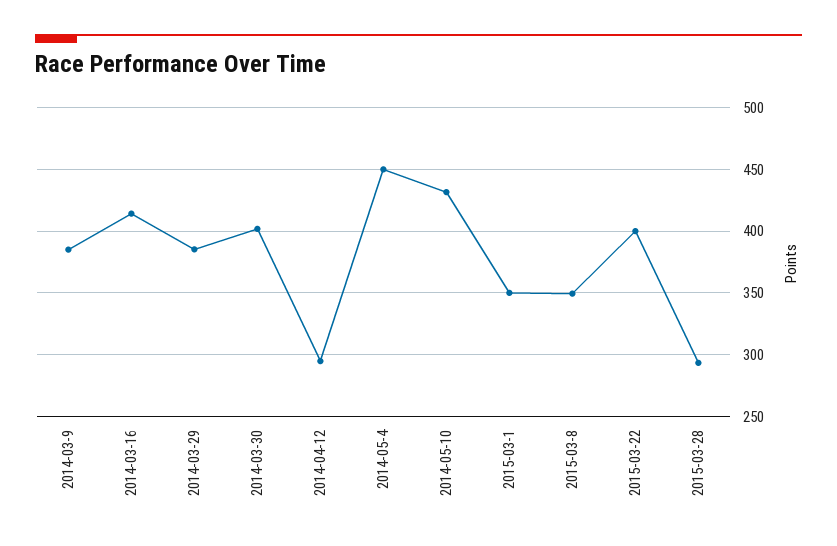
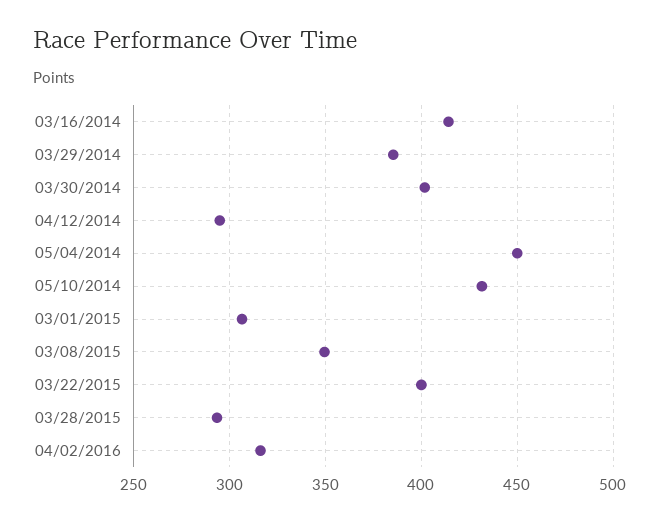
2014-03-9: 385 -> none
2015-03-1: 350 -> 305
04/02/2016: none -> 315

